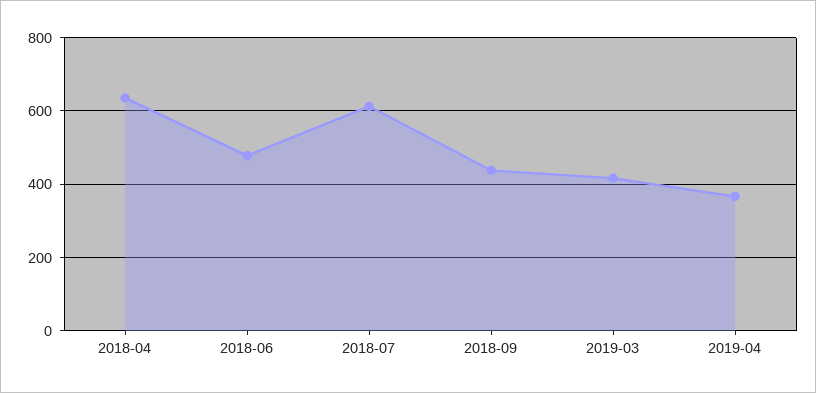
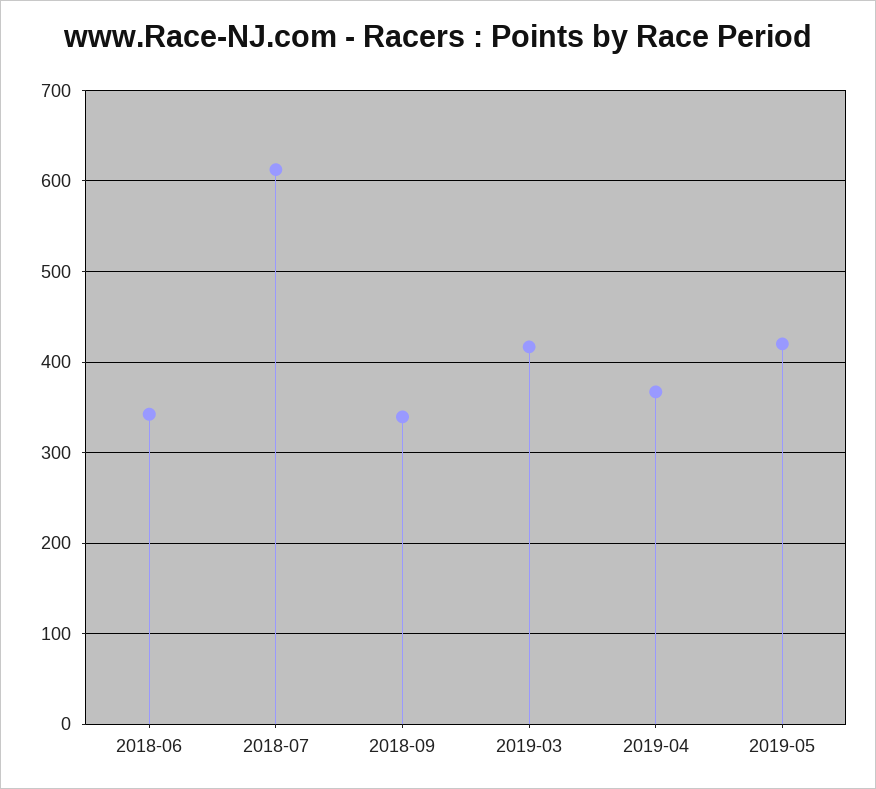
2018-04: 640 -> none
2018-06: 480 -> 340
2018-09: 440 -> 340
2019-05: none -> 420

